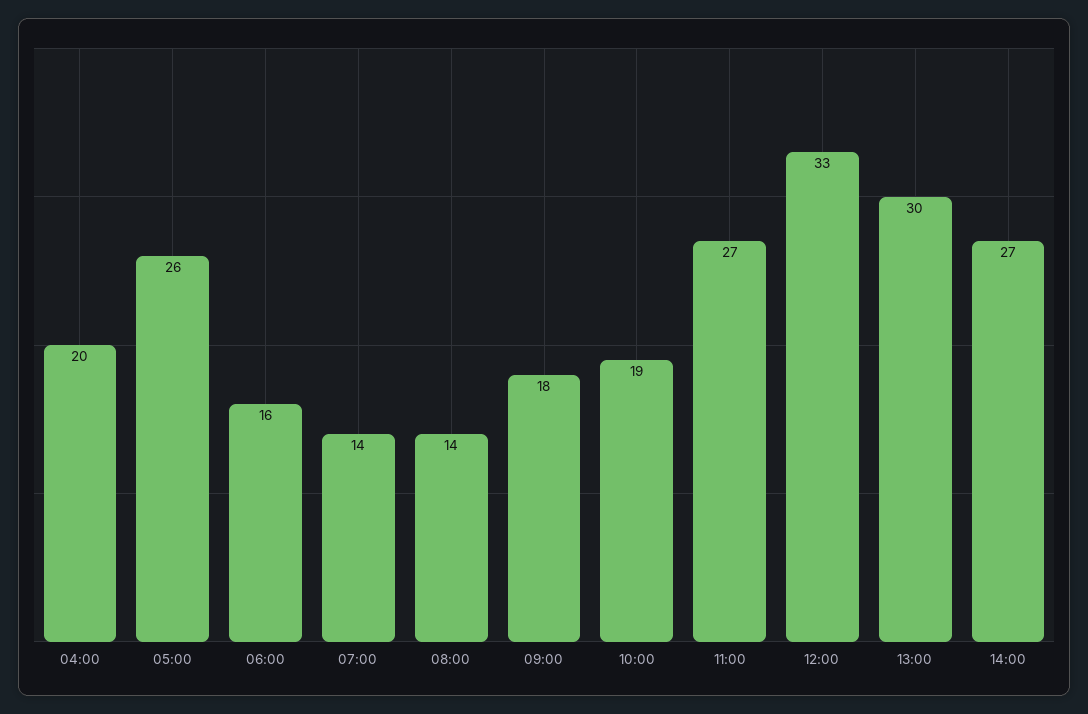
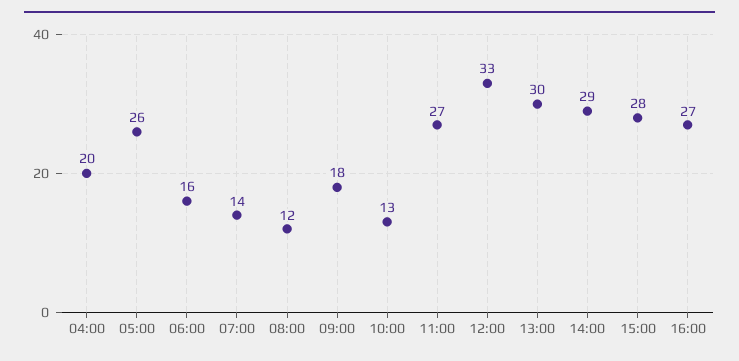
08:00: 14 -> 12
10:00: 19 -> 13
14:00: 27 -> 29
15:00: none -> 28
16:00: none -> 27

